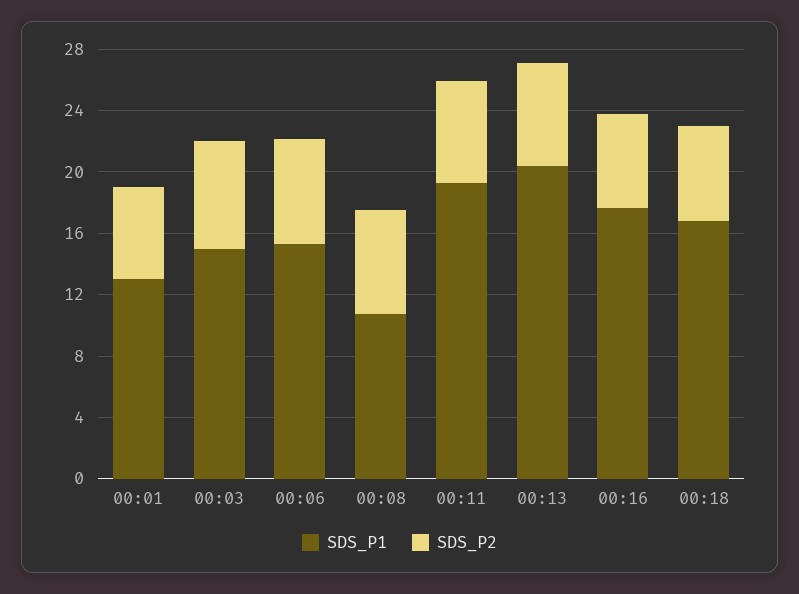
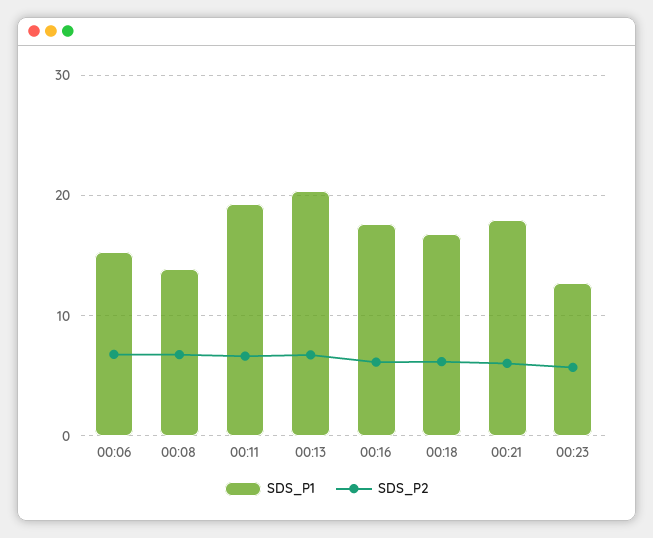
SDS_P1, 00:01: 13 -> none
SDS_P2, 00:01: 6 -> none
SDS_P1, 00:03: 15 -> none
SDS_P2, 00:03: 7 -> none
SDS_P1, 00:08: 11 -> 14
SDS_P1, 00:21: none -> 18
SDS_P2, 00:21: none -> 6
SDS_P1, 00:23: none -> 13
SDS_P2, 00:23: none -> 6

